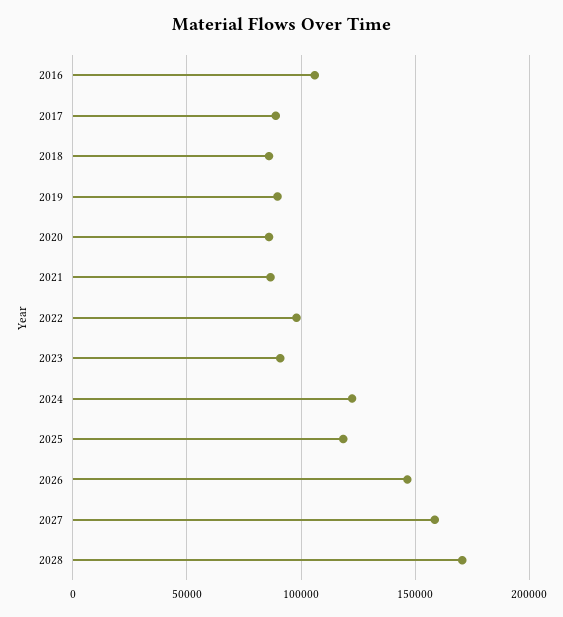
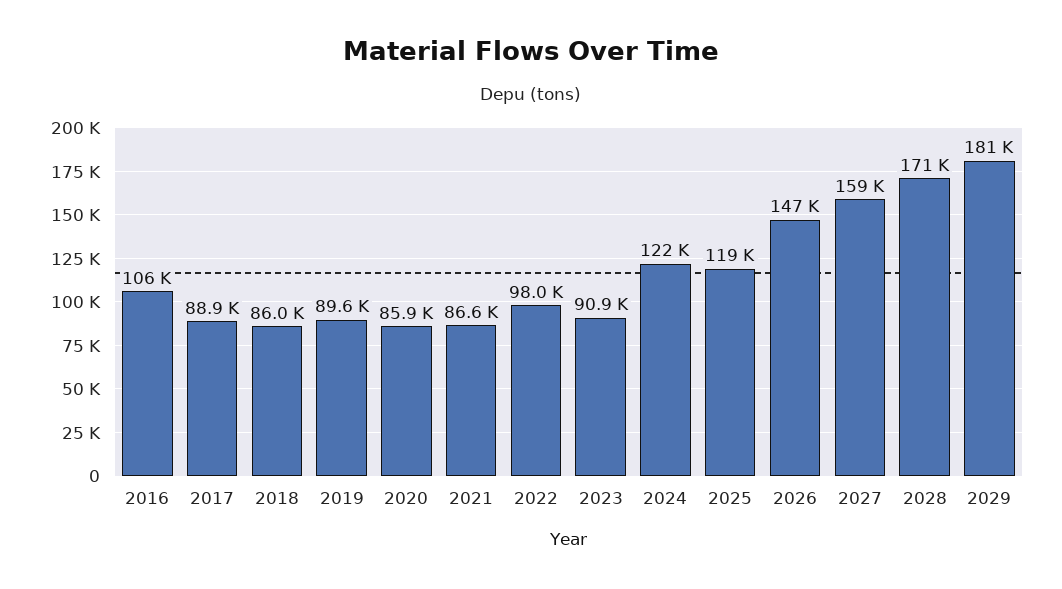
2029: none -> 181000

